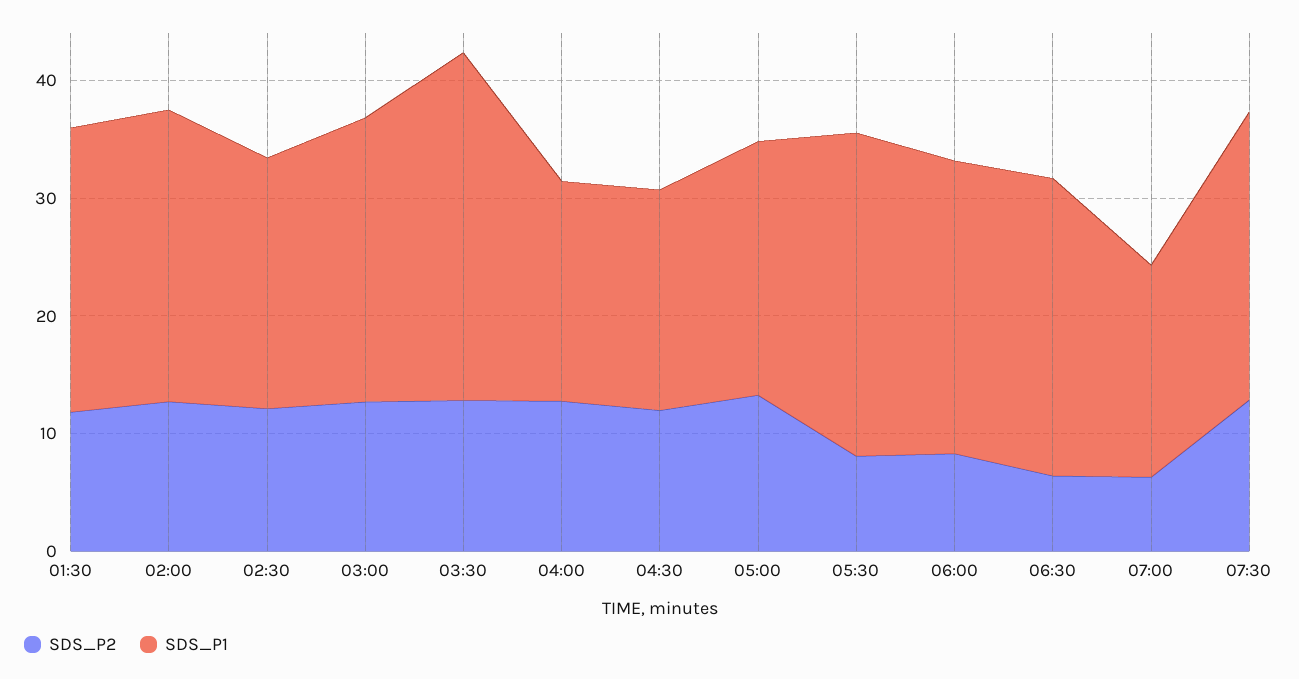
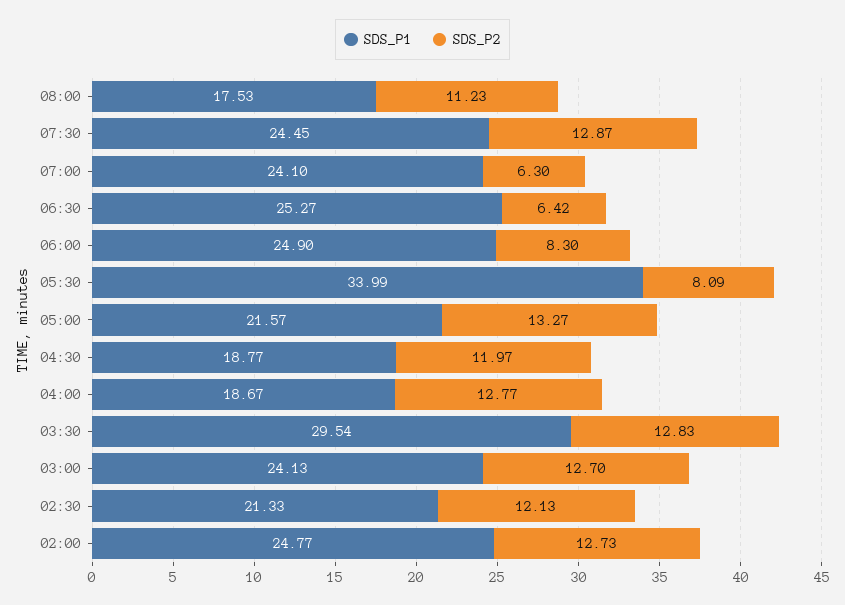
SDS_P2, 01:30: 12 -> none
SDS_P1, 01:30: 24 -> none
SDS_P1, 05:30: 28 -> 33.99
SDS_P1, 07:00: 18 -> 24.1
SDS_P1, 08:00: none -> 17.53
SDS_P2, 08:00: none -> 11.23

